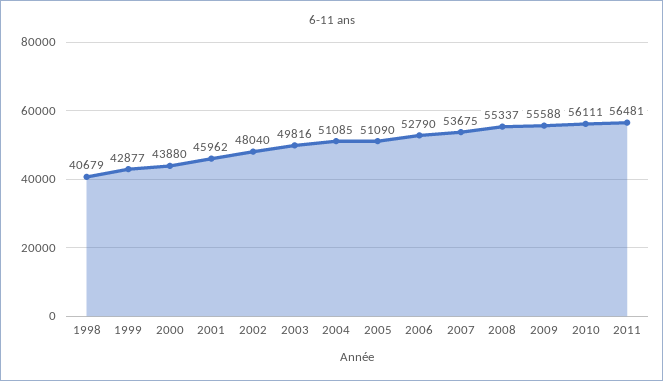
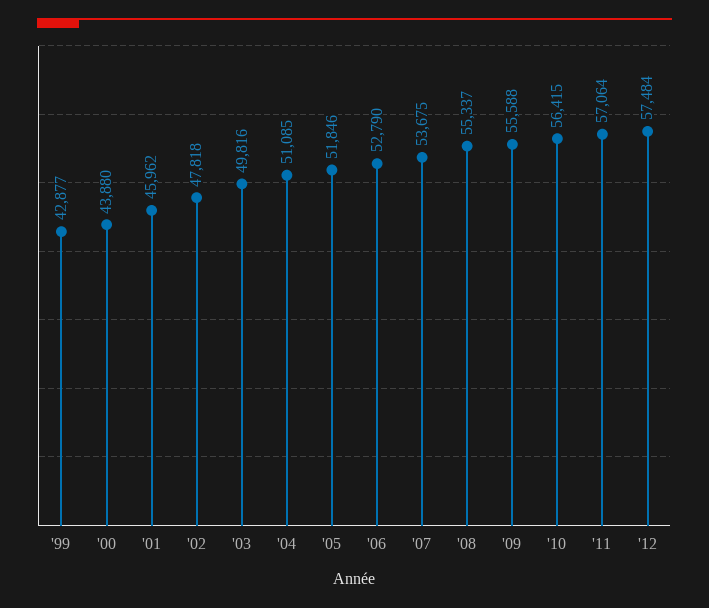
1998: 40679 -> none
2002: 48040 -> 47818
2005: 51090 -> 51846
2010: 56111 -> 56415
2011: 56481 -> 57064
'12: none -> 57484

